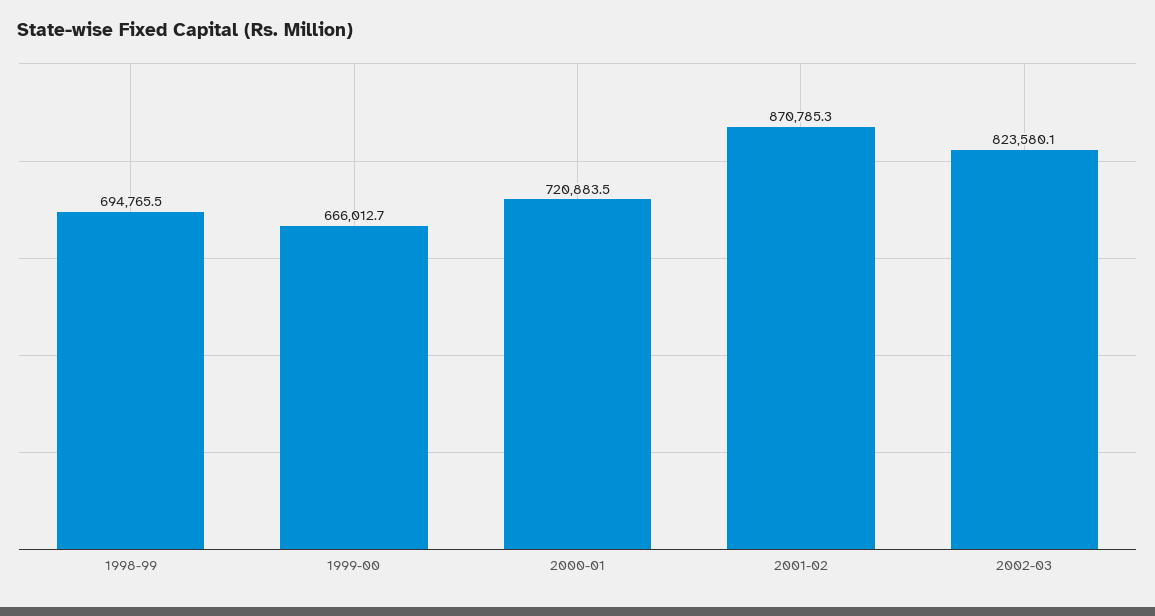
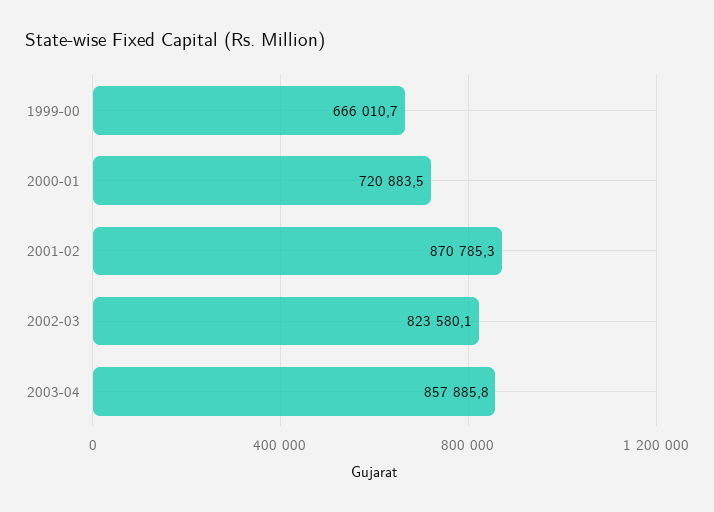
1998-99: 694765.5 -> none
1999-00: 666012.7 -> 666010.7
2003-04: none -> 857885.8

